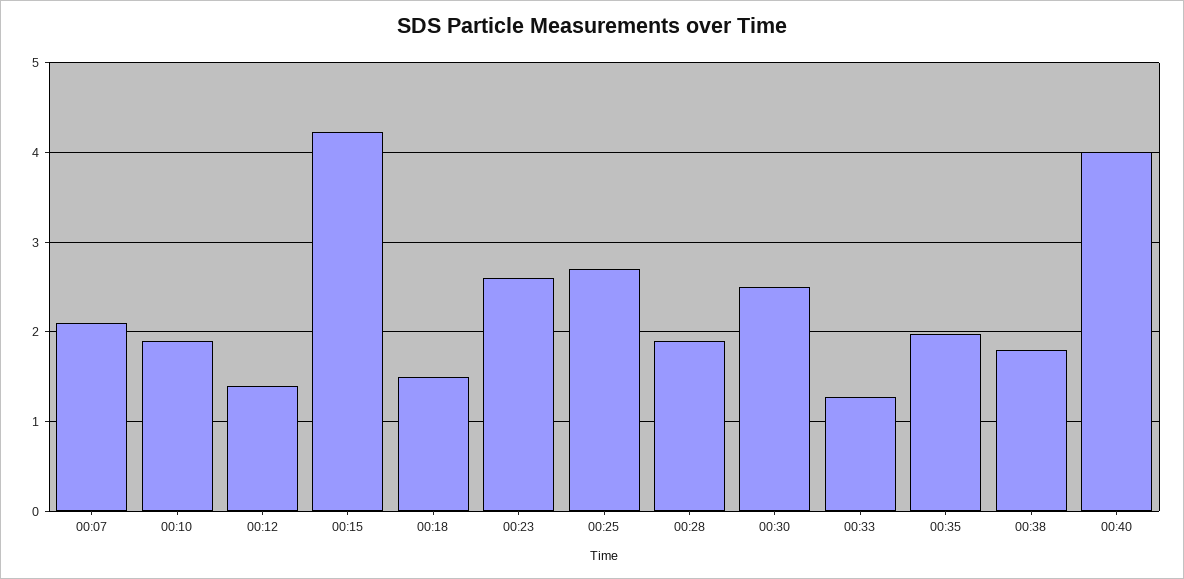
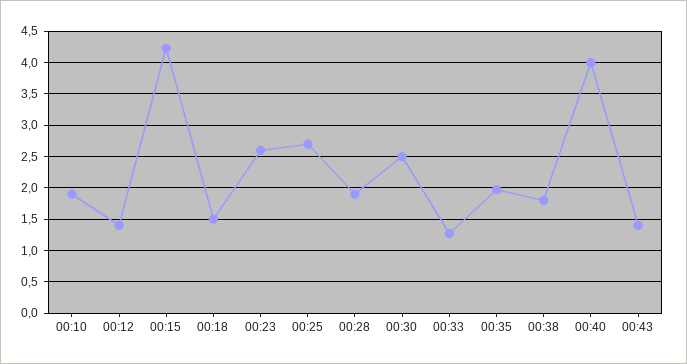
00:07: 2.1 -> none
00:43: none -> 1.4

